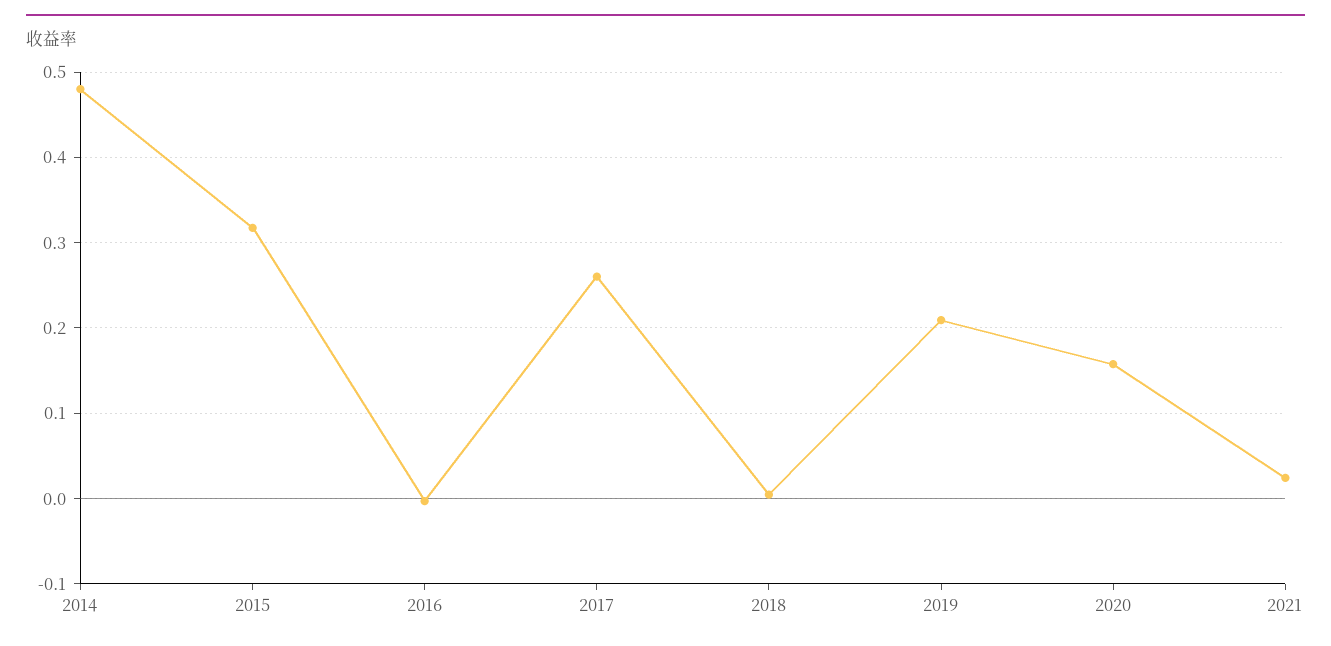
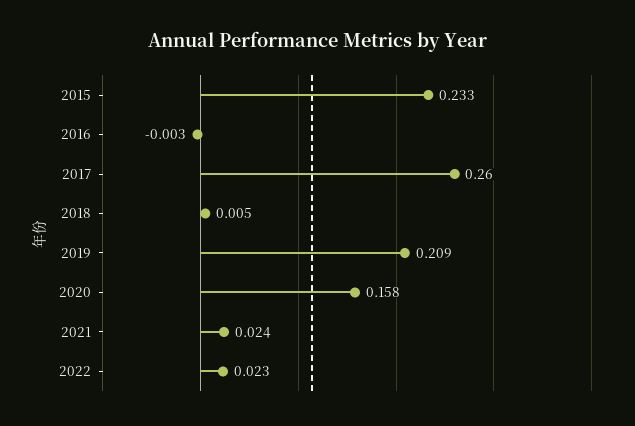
2014: 0.48 -> none
2015: 0.32 -> 0.233
2022: none -> 0.023

